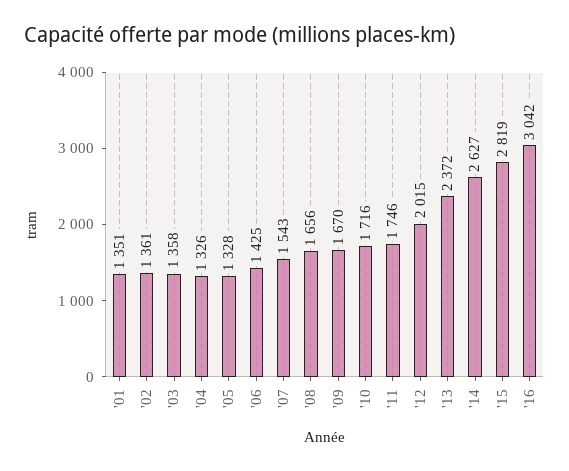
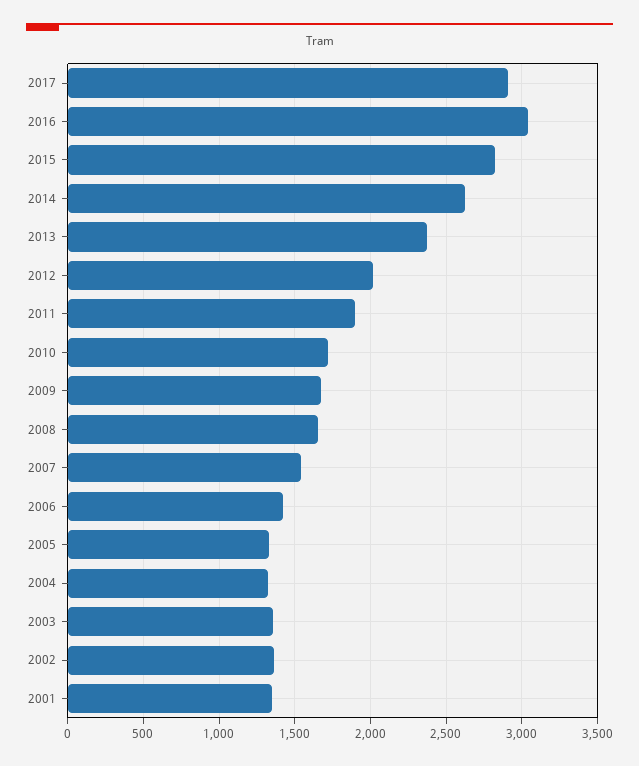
'11: 1746 -> 1900
2017: none -> 2900

